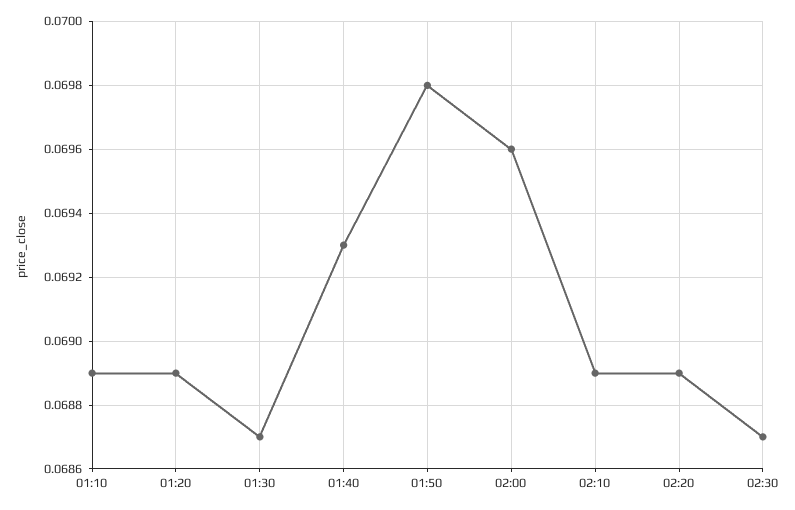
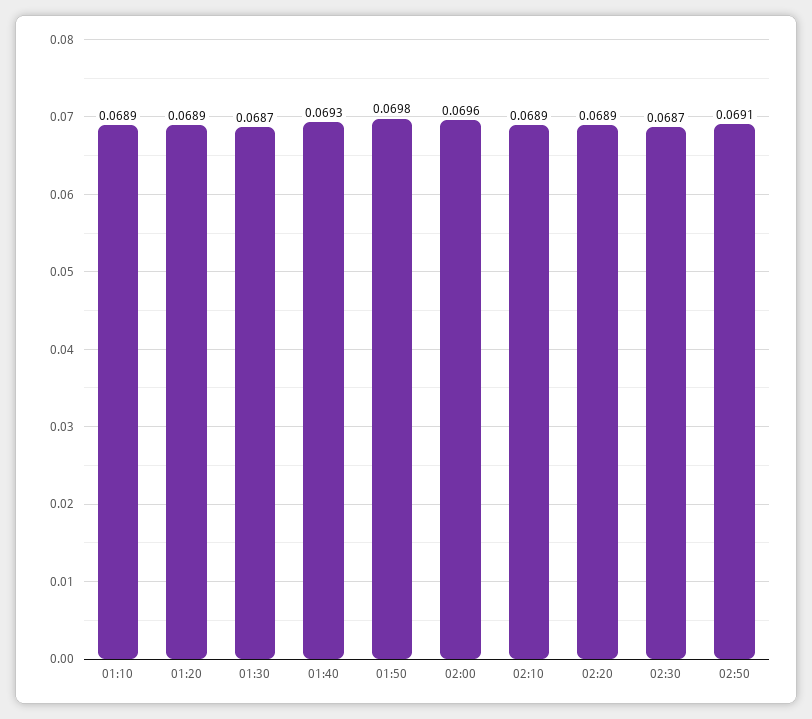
02:50: none -> 0.0691

